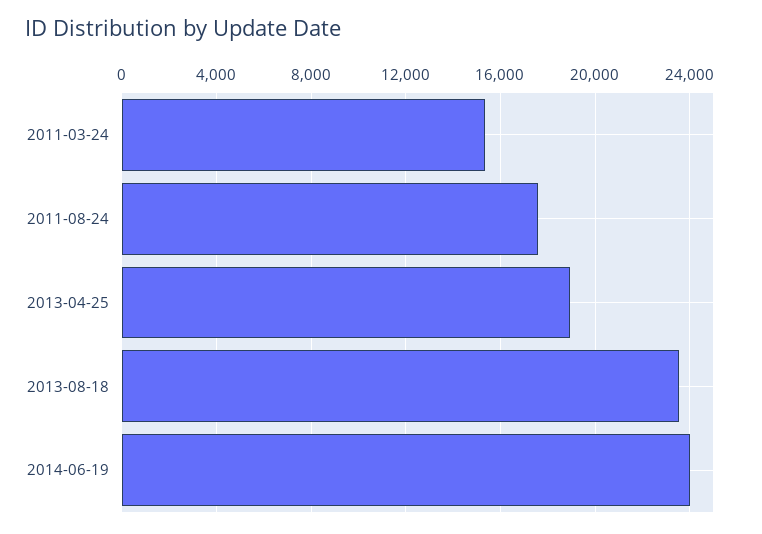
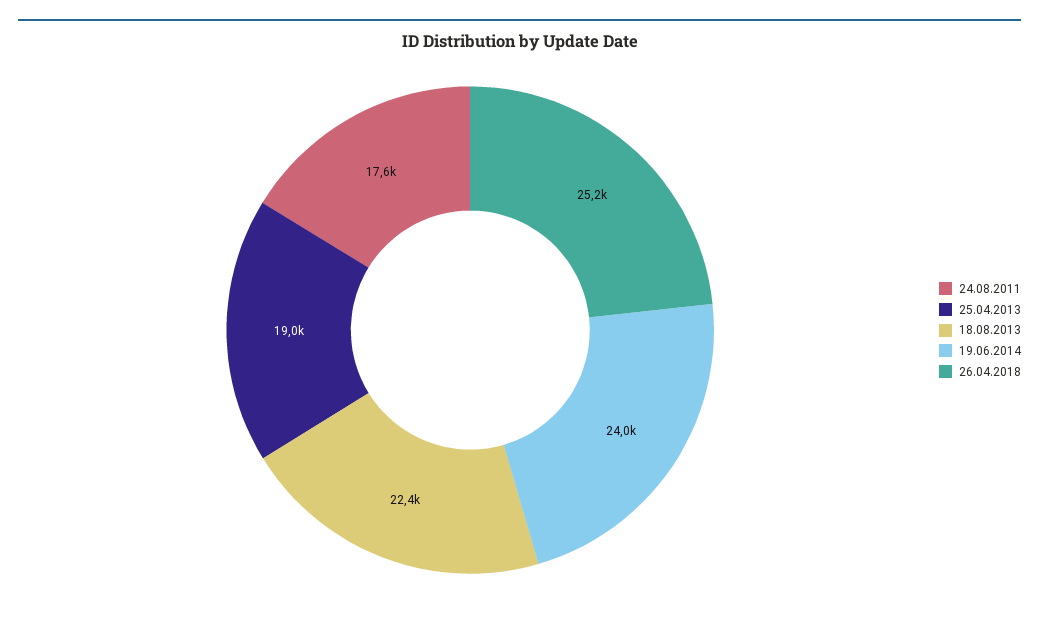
2011-03-24: 15500 -> none
2013-08-18: 23500 -> 22400
26.04.2018: none -> 25200

